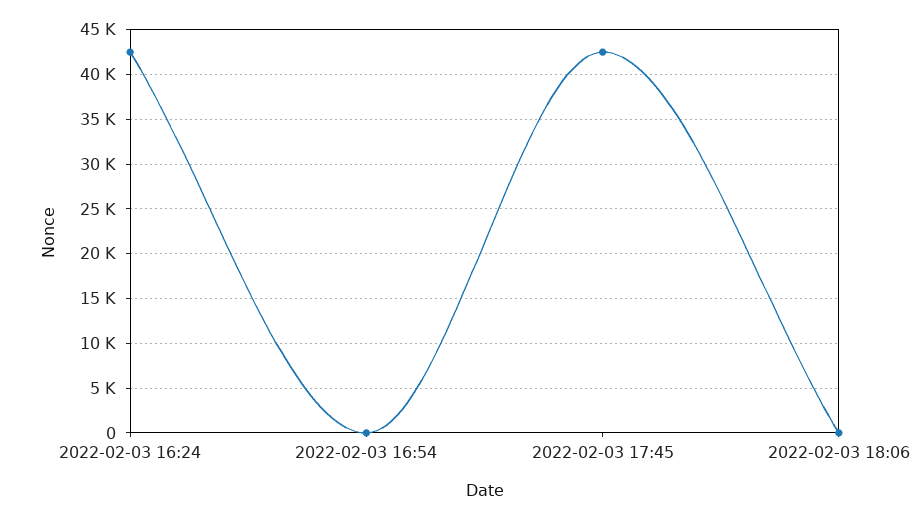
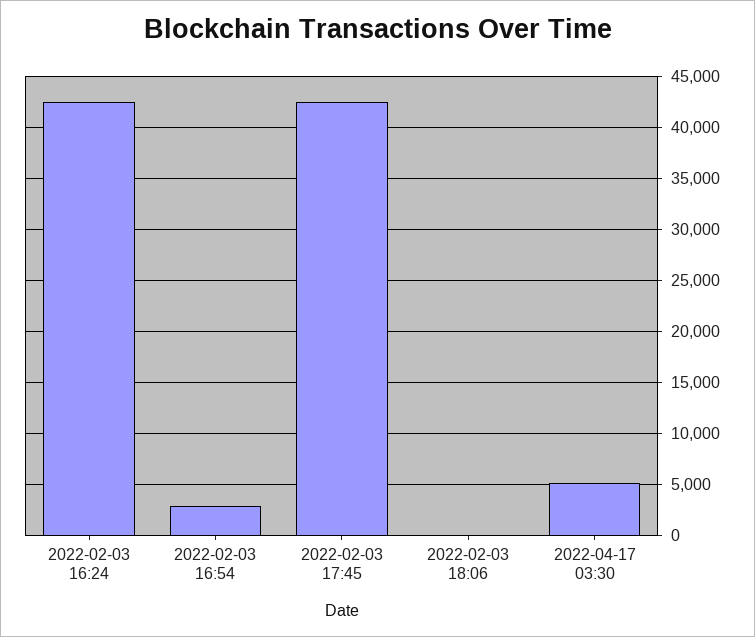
2022-02-03 16:54: 0 -> 3000
2022-04-17 03:30: none -> 5000

